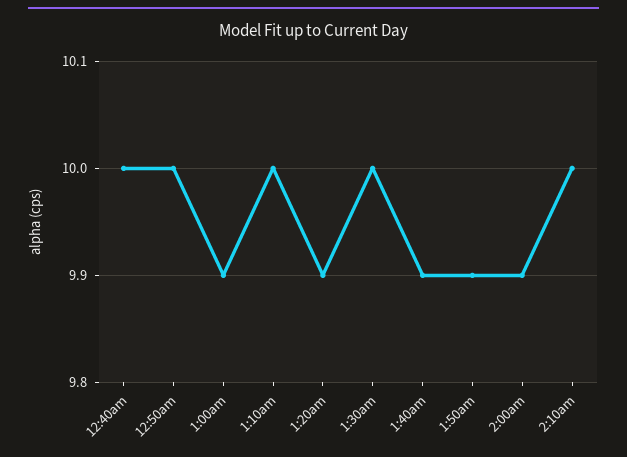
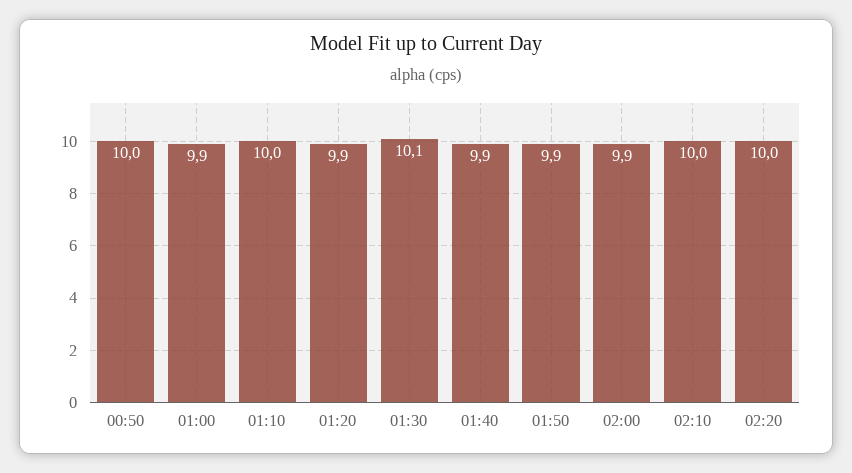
12:40am: 10 -> none
1:30am: 10 -> 10.1
02:20: none -> 10

